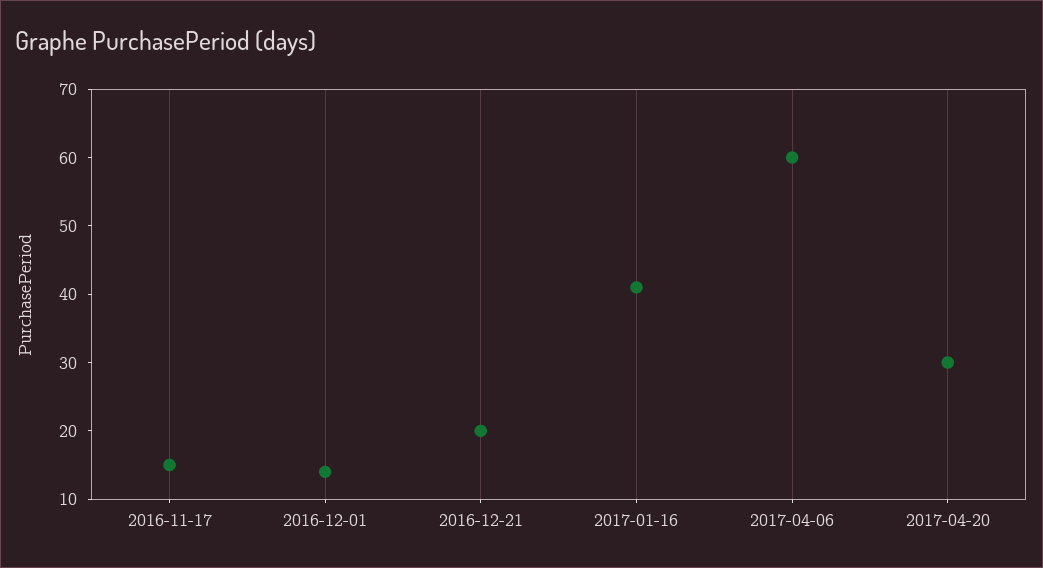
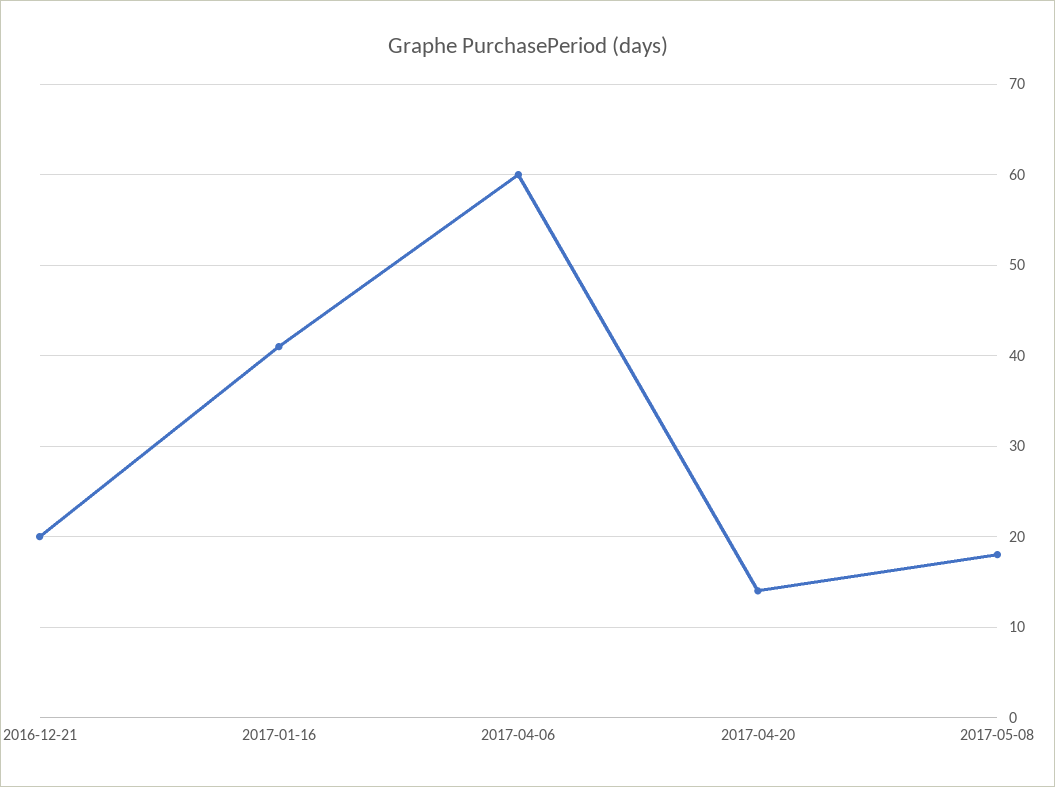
2016-11-17: 15 -> none
2016-12-01: 15 -> none
2017-04-20: 30 -> 14
2017-05-08: none -> 18

